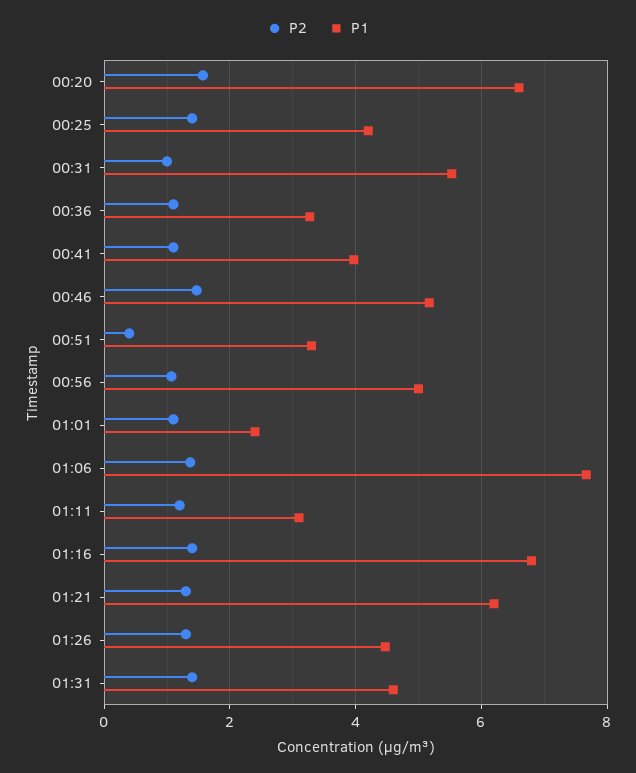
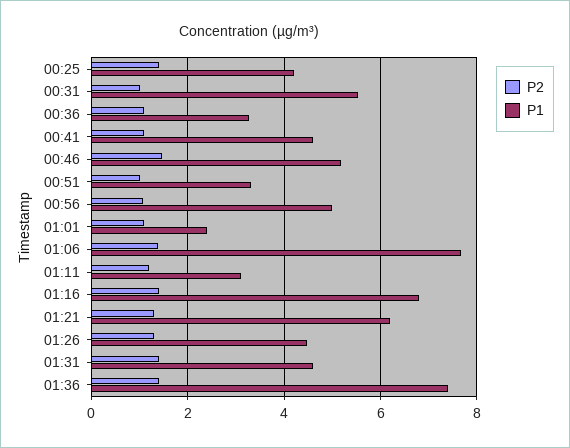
P2, 00:20: 1.6 -> none
P1, 00:20: 6.6 -> none
P1, 00:41: 4 -> 4.6
P2, 00:51: 0.4 -> 1
P2, 01:36: none -> 1.4
P1, 01:36: none -> 7.4

